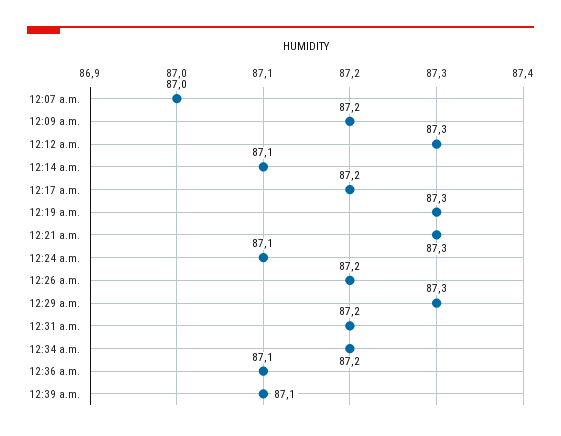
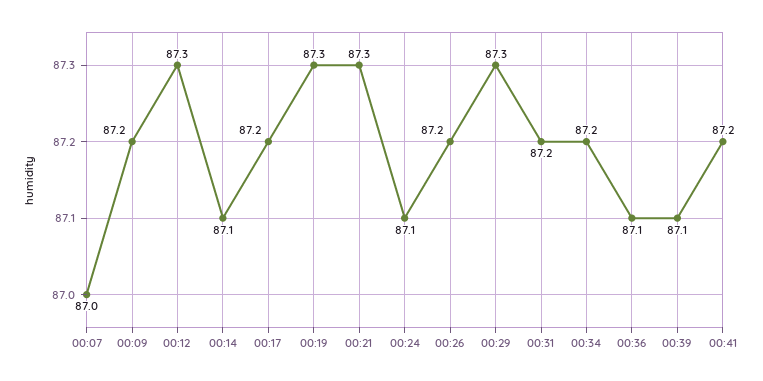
00:41: none -> 87.2

